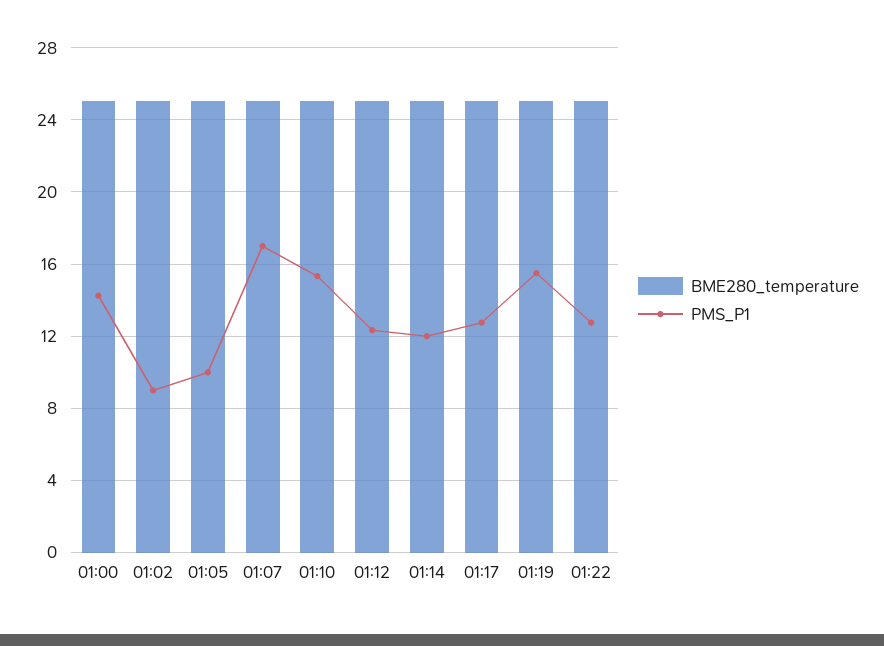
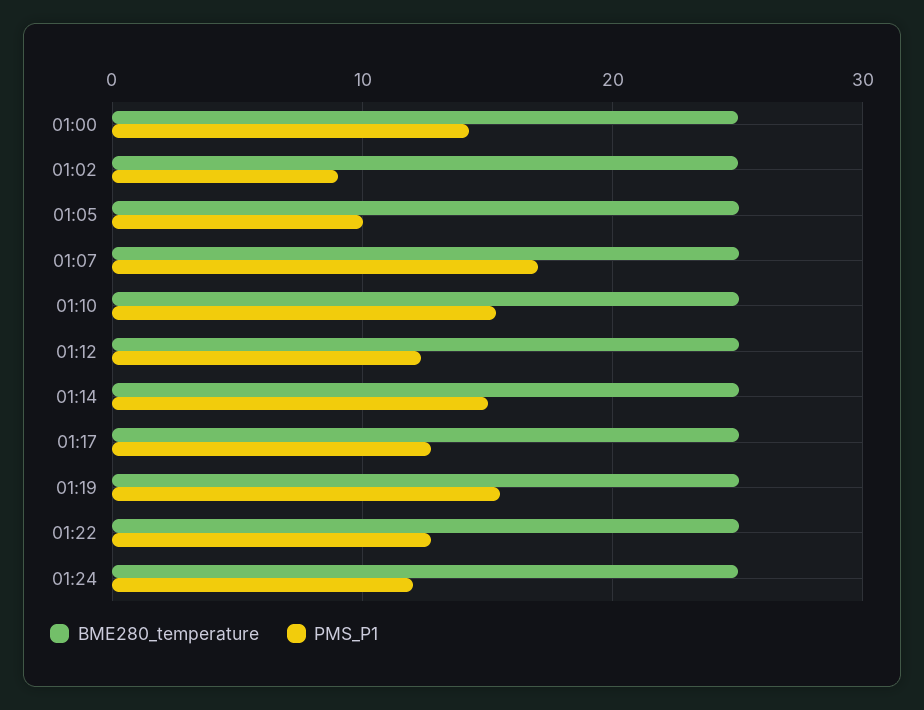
PMS_P1, 01:14: 12 -> 15
BME280_temperature, 01:24: none -> 25
PMS_P1, 01:24: none -> 12

